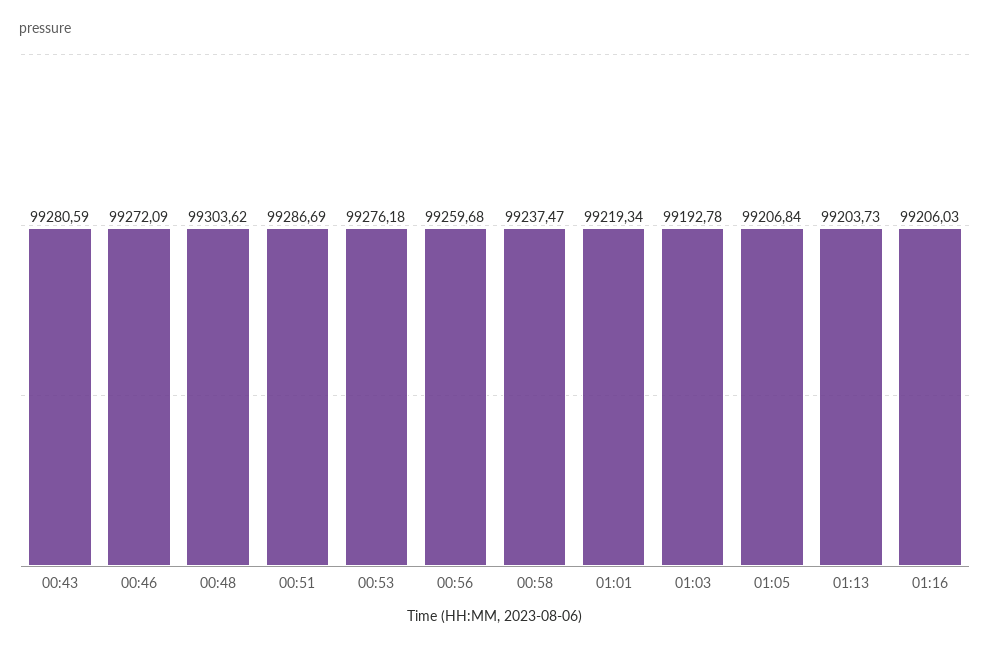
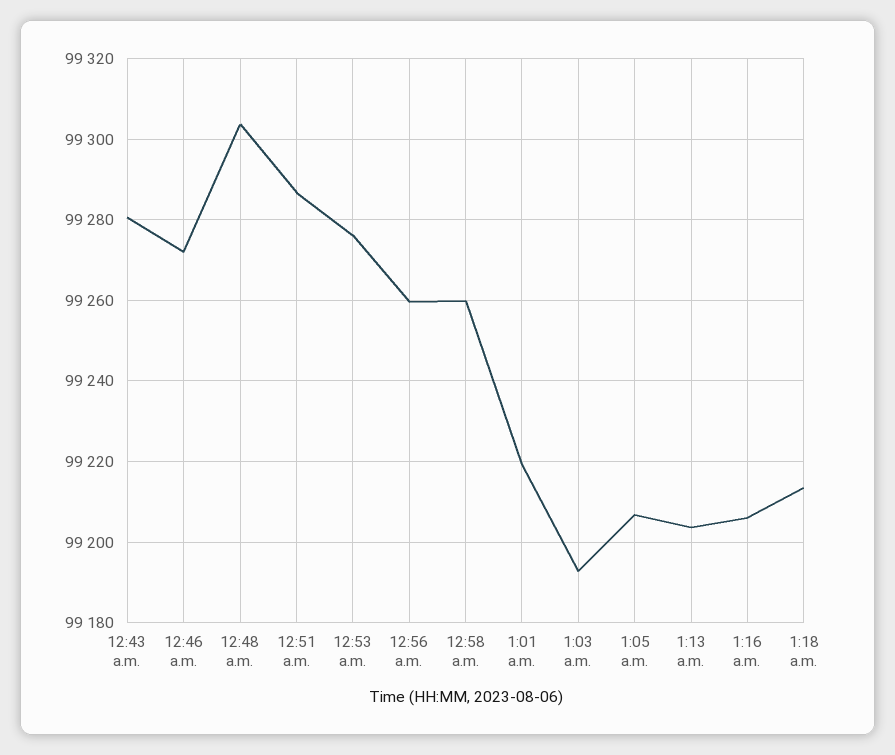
00:58: 99237.47 -> 99260
1:18 a.m.: none -> 99214

